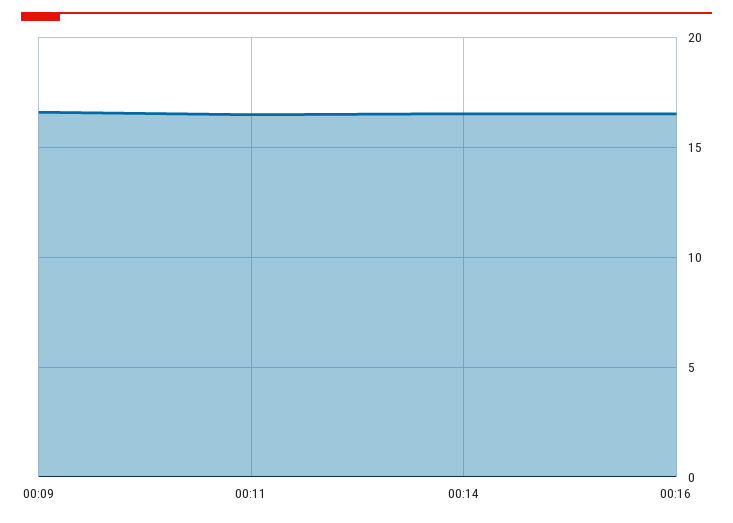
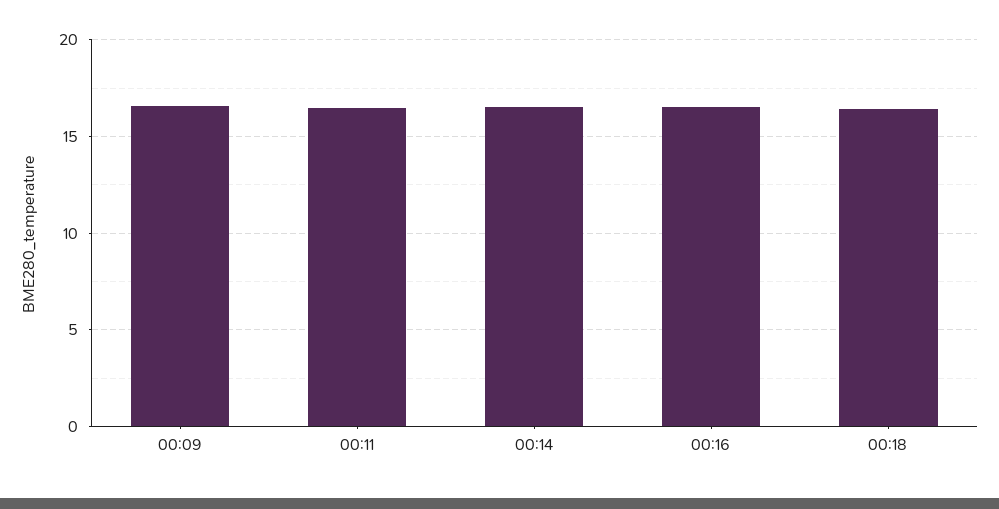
00:18: none -> 16.5

